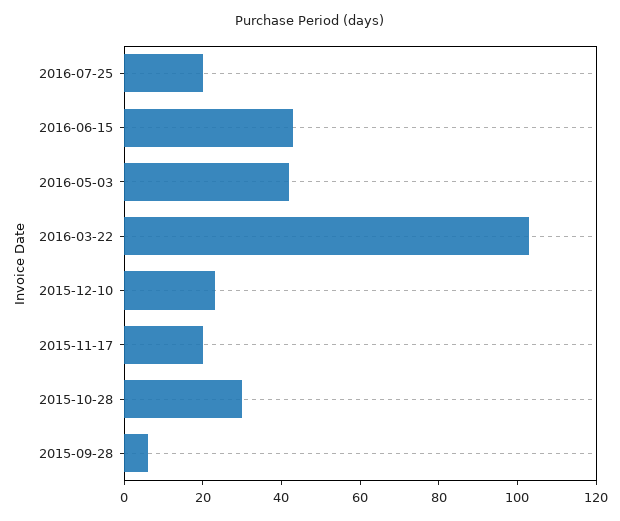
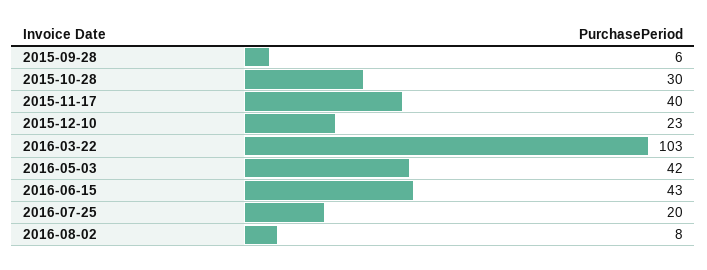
2015-11-17: 20 -> 40
2016-08-02: none -> 8

